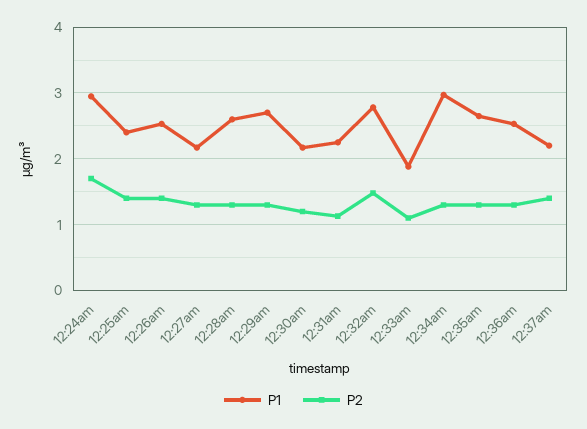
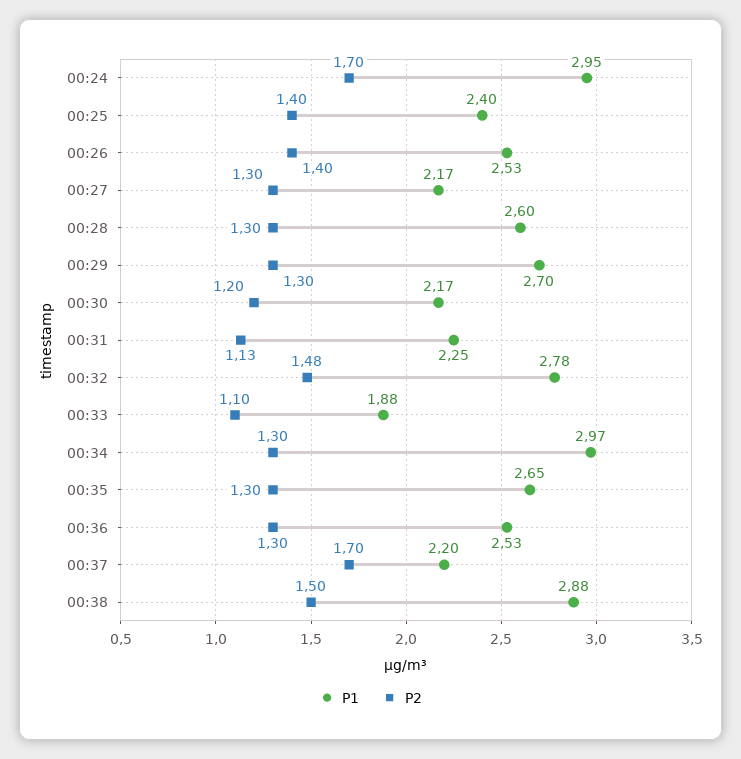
P2, 12:37am: 1.4 -> 1.7
P1, 00:38: none -> 2.88
P2, 00:38: none -> 1.5

